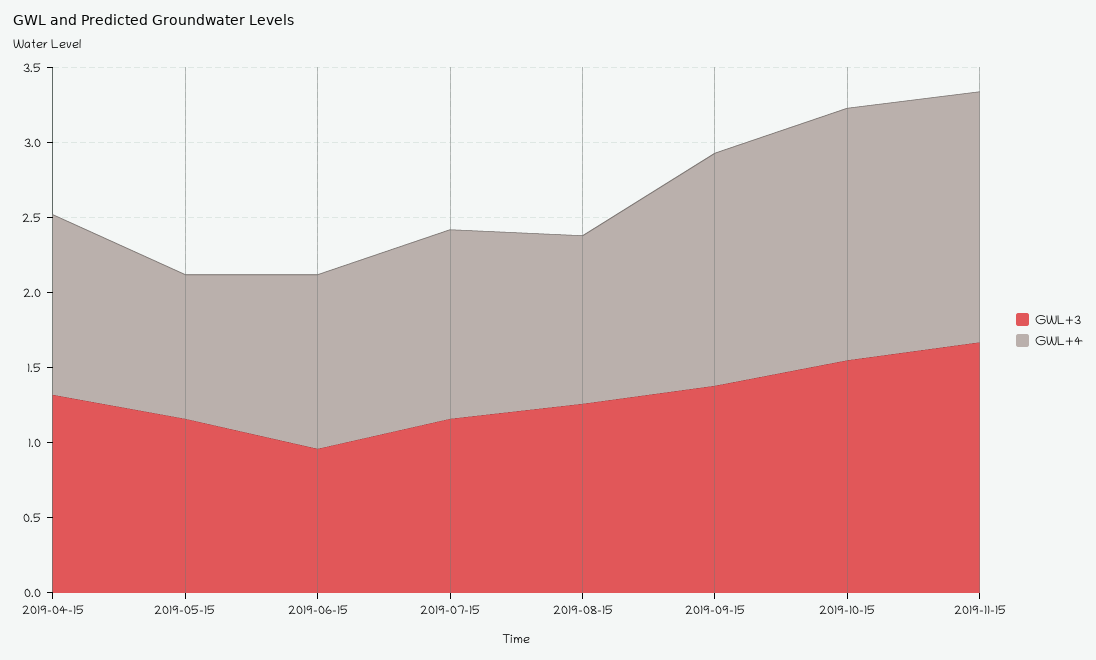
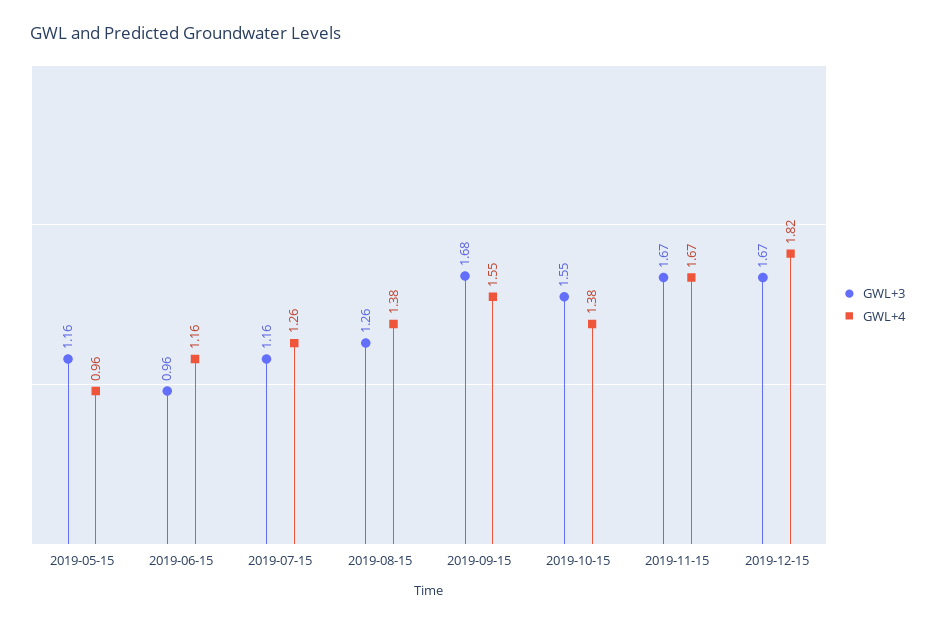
GWL+3, 2019-04-15: 1.3 -> none
GWL+4, 2019-04-15: 1.2 -> none
GWL+4, 2019-08-15: 1.1 -> 1.38
GWL+3, 2019-09-15: 1.4 -> 1.68
GWL+4, 2019-10-15: 1.7 -> 1.38
GWL+3, 2019-12-15: none -> 1.67
GWL+4, 2019-12-15: none -> 1.82

